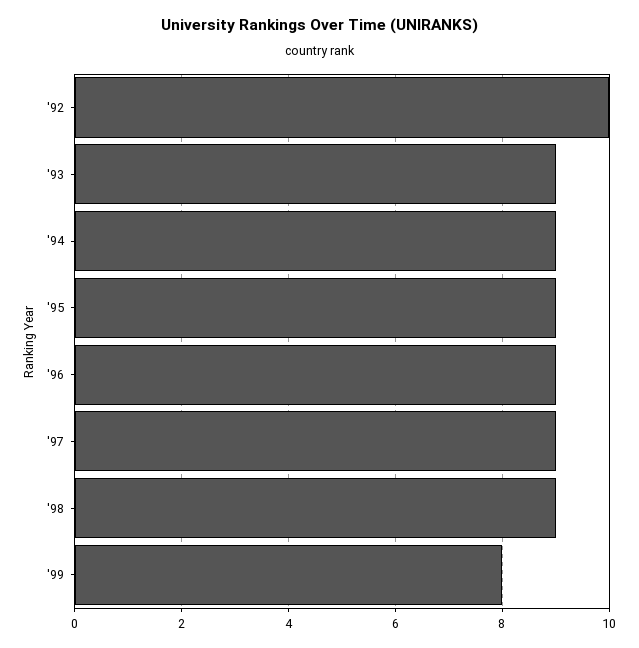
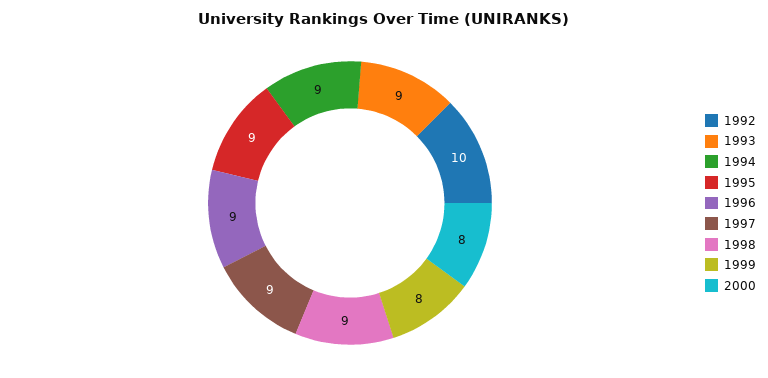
2000: none -> 8

